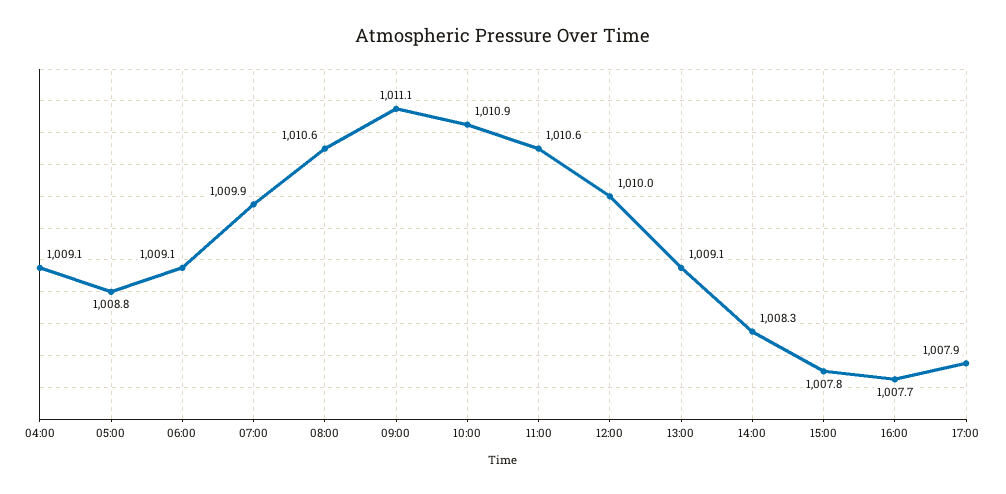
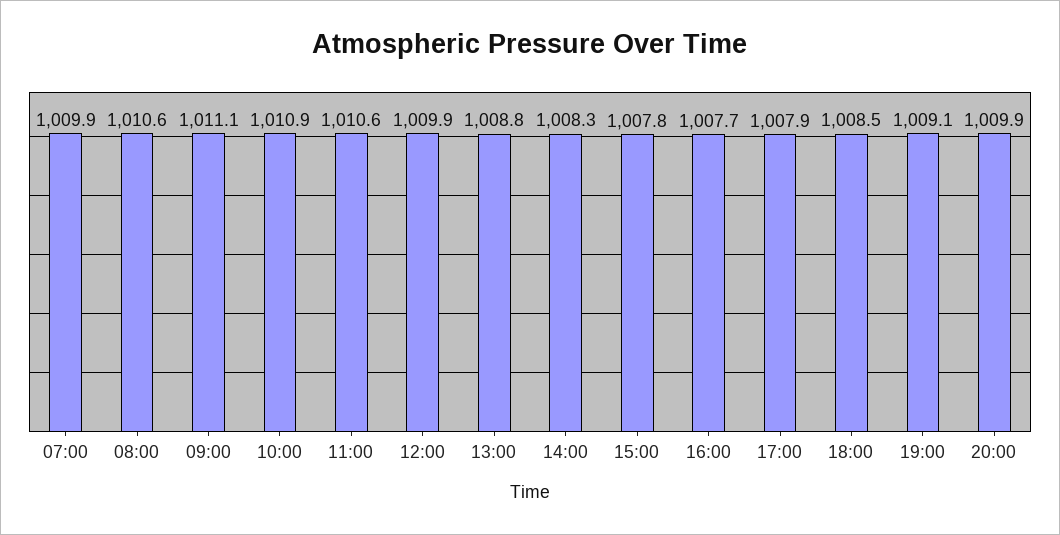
04:00: 1009.1 -> none
05:00: 1008.8 -> none
06:00: 1009.1 -> none
12:00: 1010 -> 1009.9
13:00: 1009.1 -> 1008.8
18:00: none -> 1008.5
19:00: none -> 1009.1
20:00: none -> 1009.9

